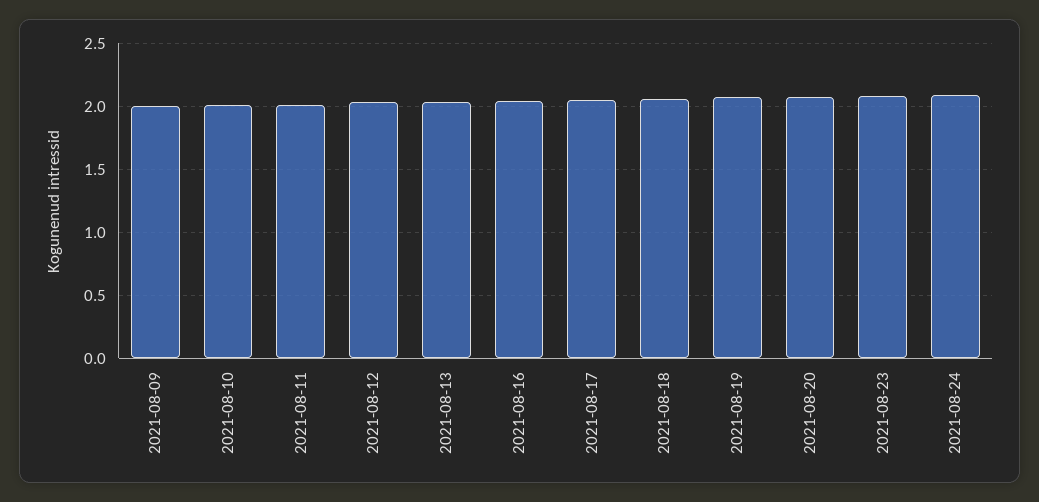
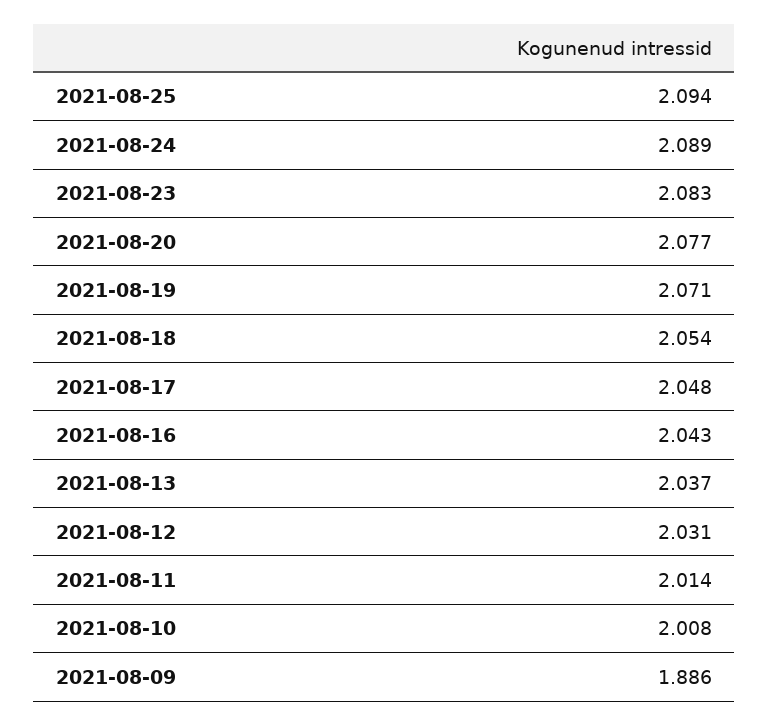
2021-08-09: 2 -> 1.886
2021-08-25: none -> 2.094

